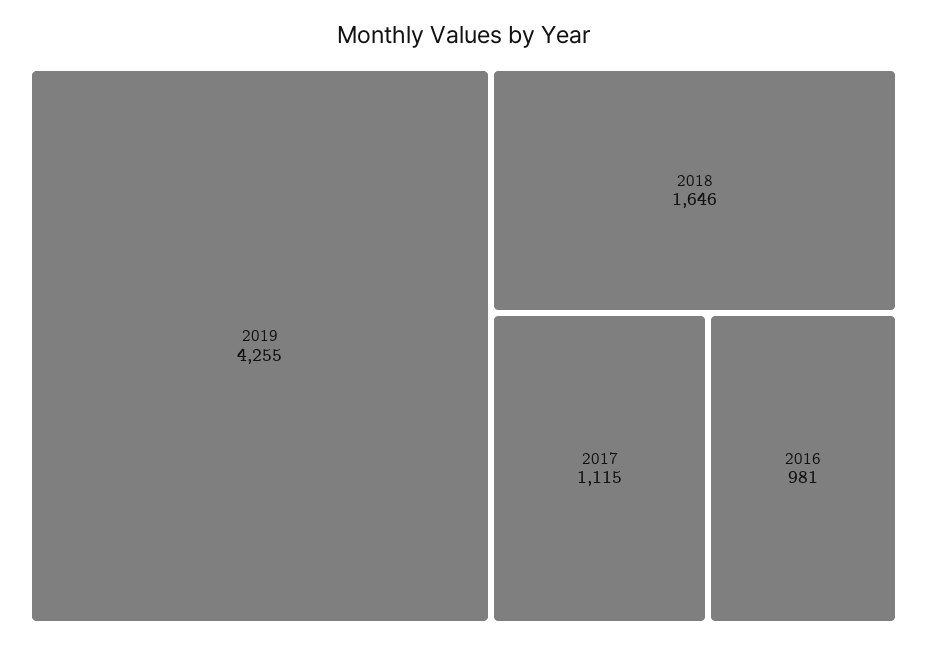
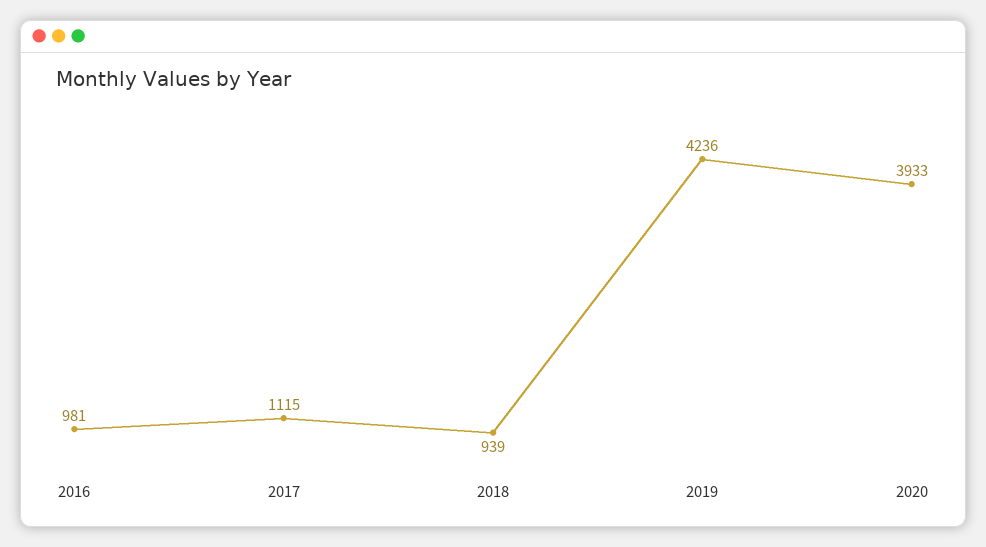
2019: 4255 -> 4236
2018: 1646 -> 939
2020: none -> 3933

